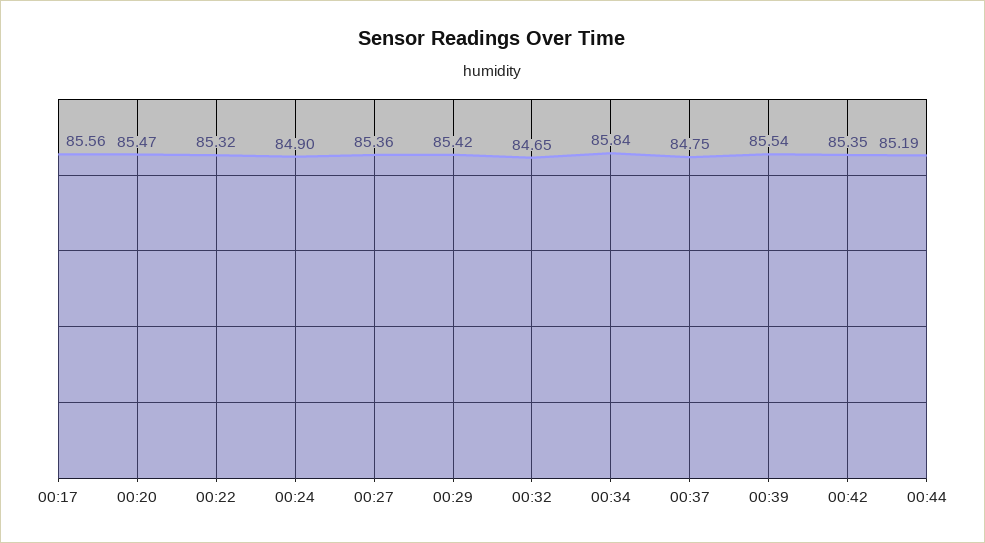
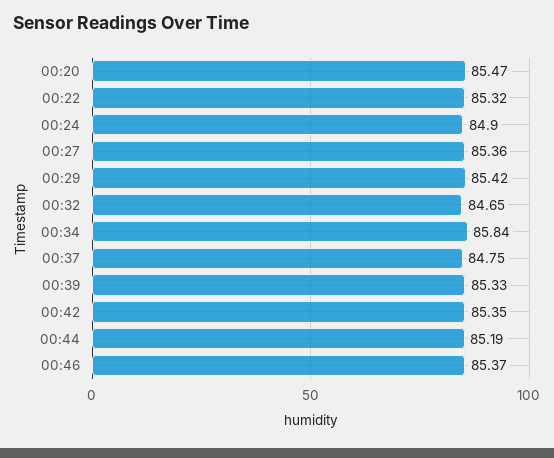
00:17: 85.56 -> none
00:39: 85.54 -> 85.33
00:46: none -> 85.37

